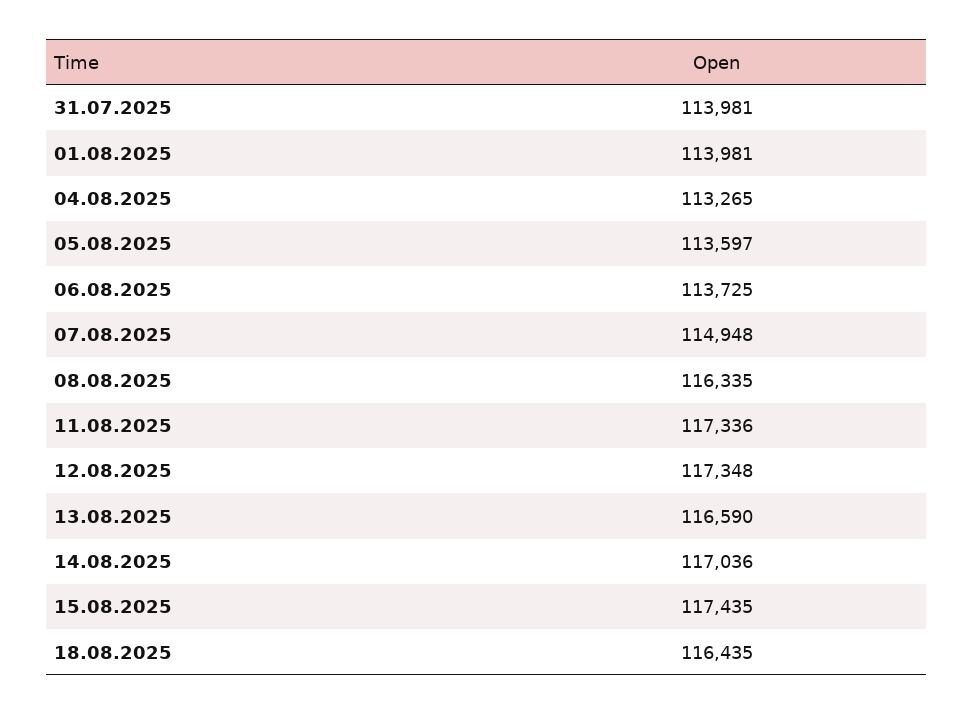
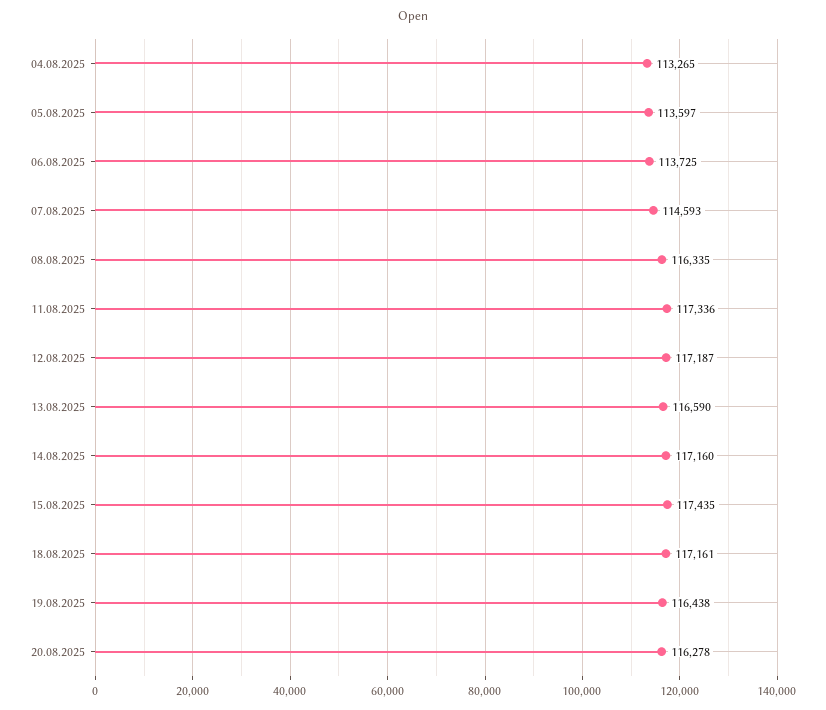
31.07.2025: 113981 -> none
01.08.2025: 113981 -> none
07.08.2025: 114948 -> 114593
12.08.2025: 117348 -> 117187
14.08.2025: 117036 -> 117160
18.08.2025: 116435 -> 117161
19.08.2025: none -> 116438
20.08.2025: none -> 116278

